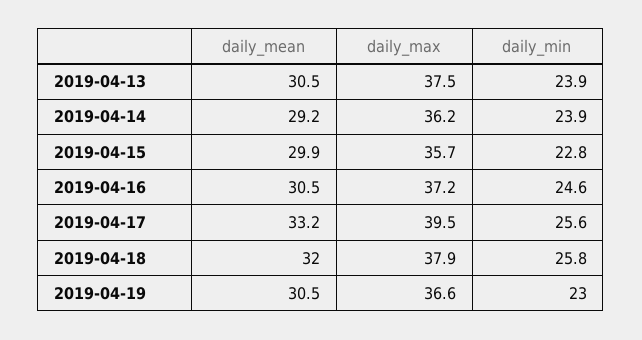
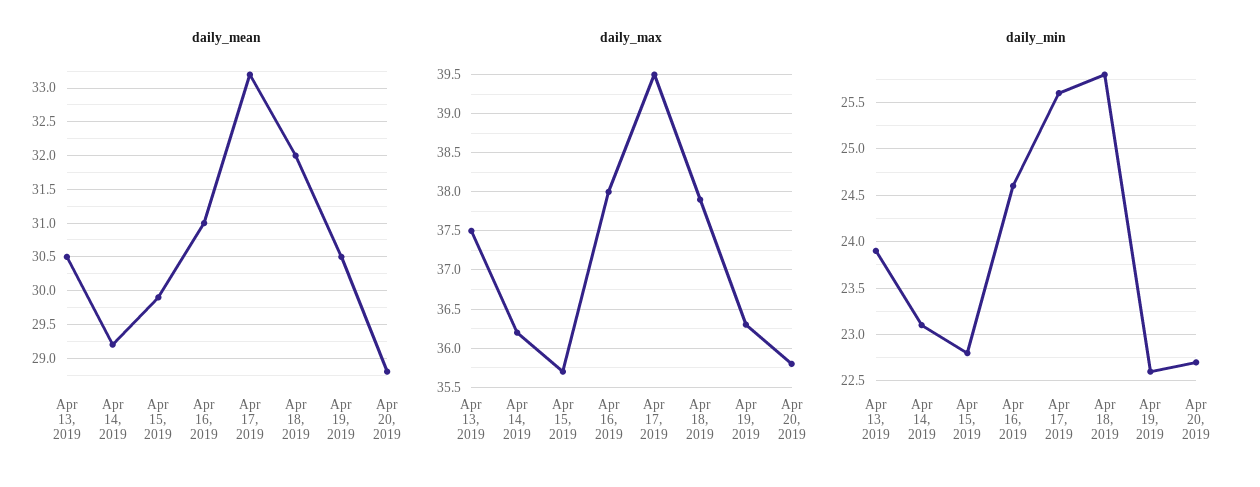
daily_min, 2019-04-14: 23.9 -> 23.1
daily_mean, 2019-04-16: 30.5 -> 31
daily_max, 2019-04-16: 37.2 -> 38
daily_max, 2019-04-19: 36.6 -> 36.3
daily_min, 2019-04-19: 23 -> 22.6
daily_mean, Apr 20, 2019: none -> 28.8
daily_max, Apr 20, 2019: none -> 35.8
daily_min, Apr 20, 2019: none -> 22.7

